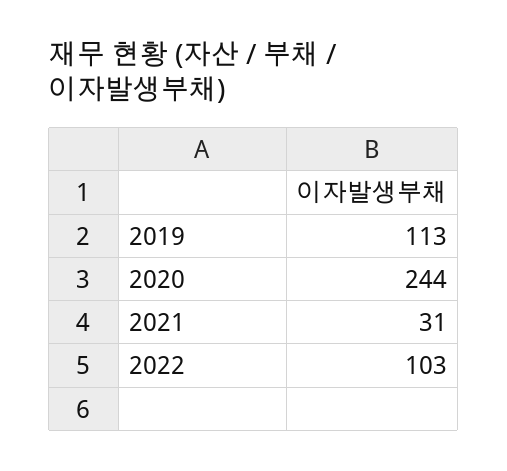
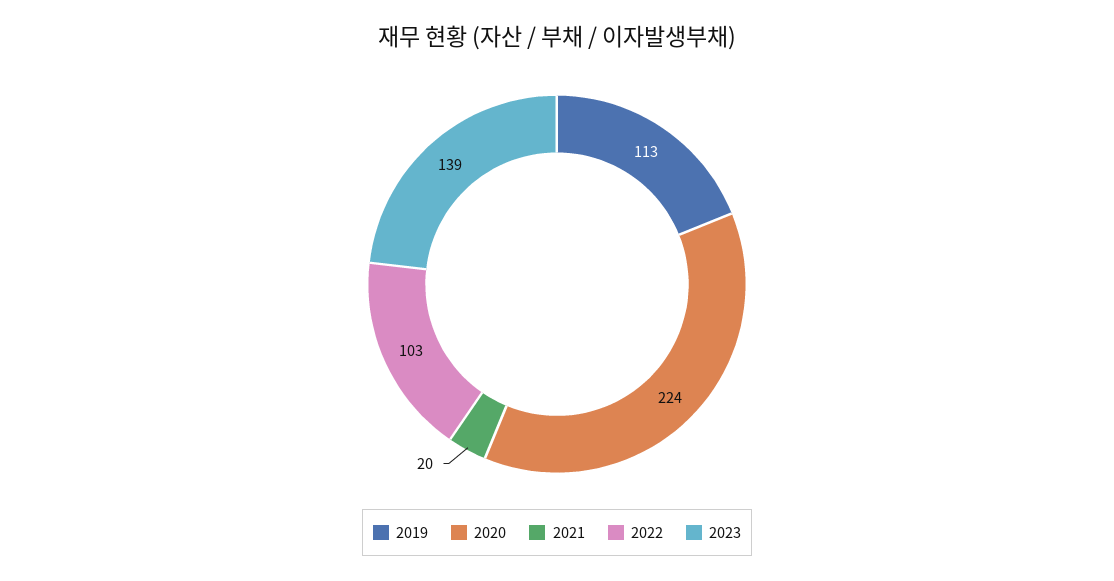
2020: 244 -> 224
2021: 31 -> 20
2023: none -> 139

